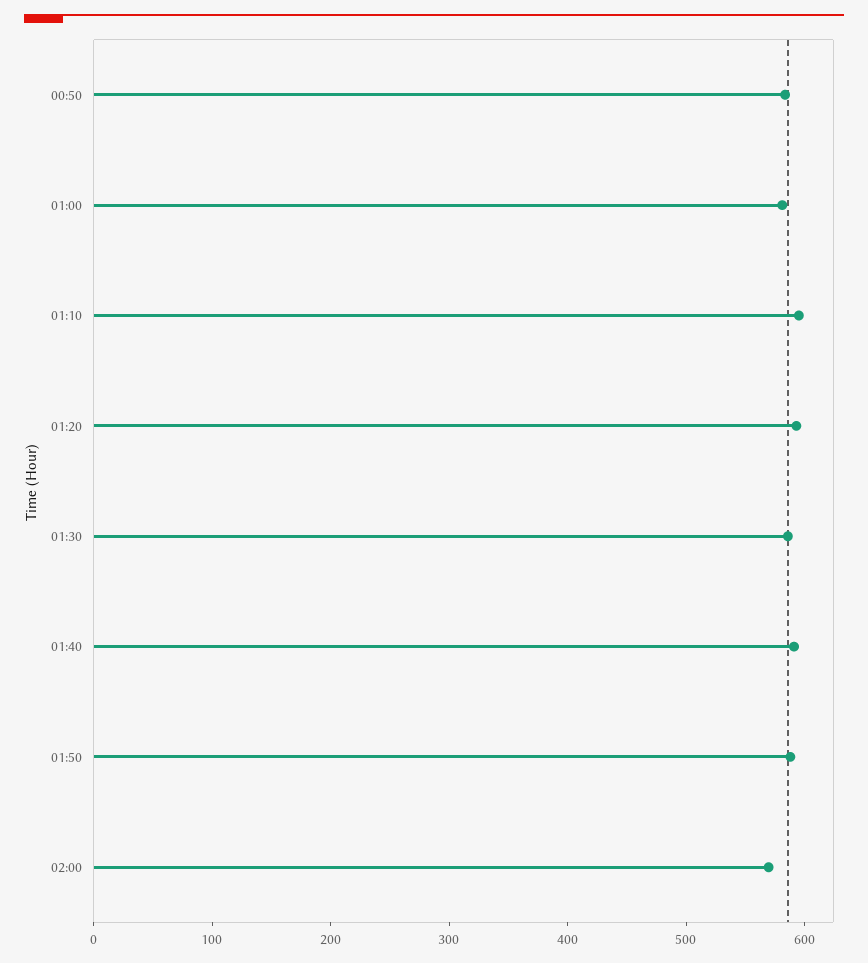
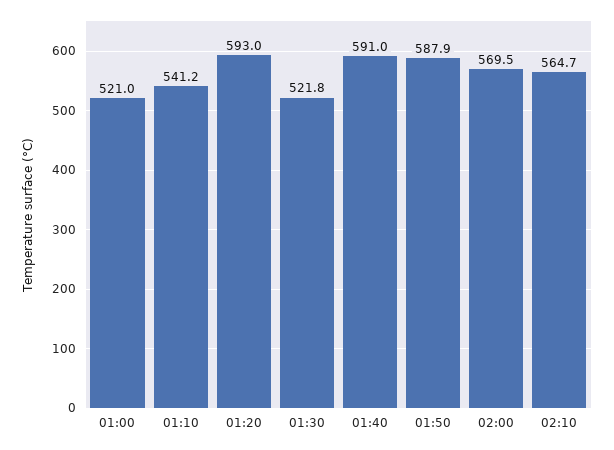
00:50: 580 -> none
01:00: 580 -> 521
01:10: 600 -> 541.2
01:30: 580 -> 521.8
02:10: none -> 564.7

